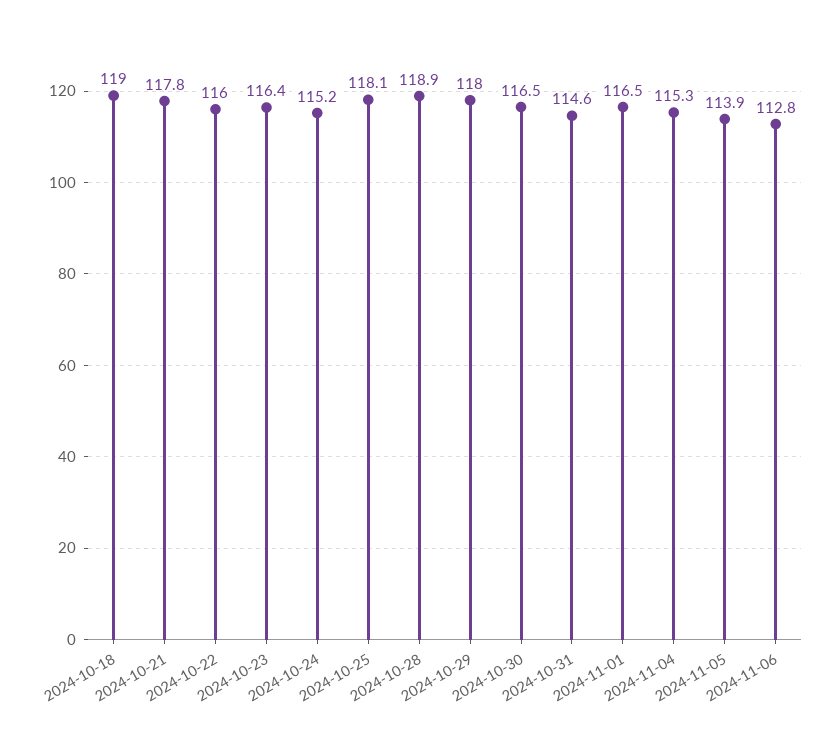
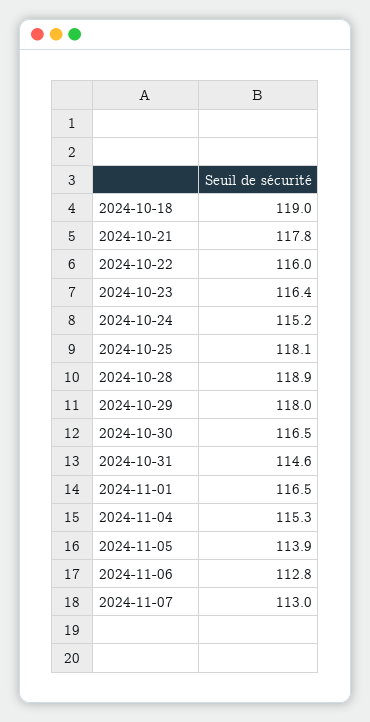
2024-11-07: none -> 113

